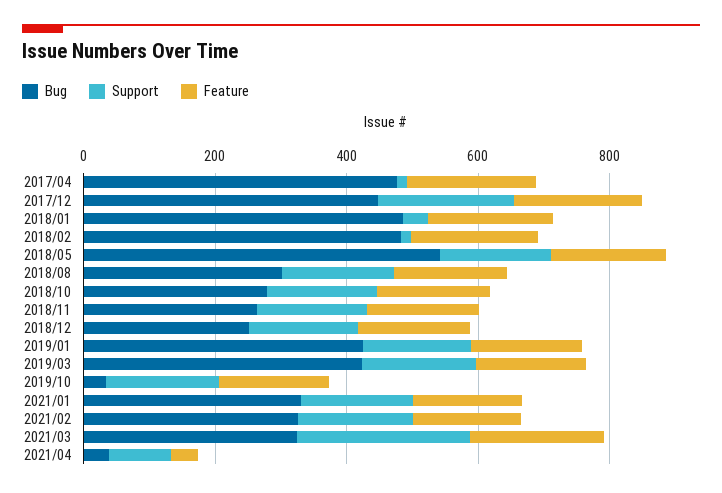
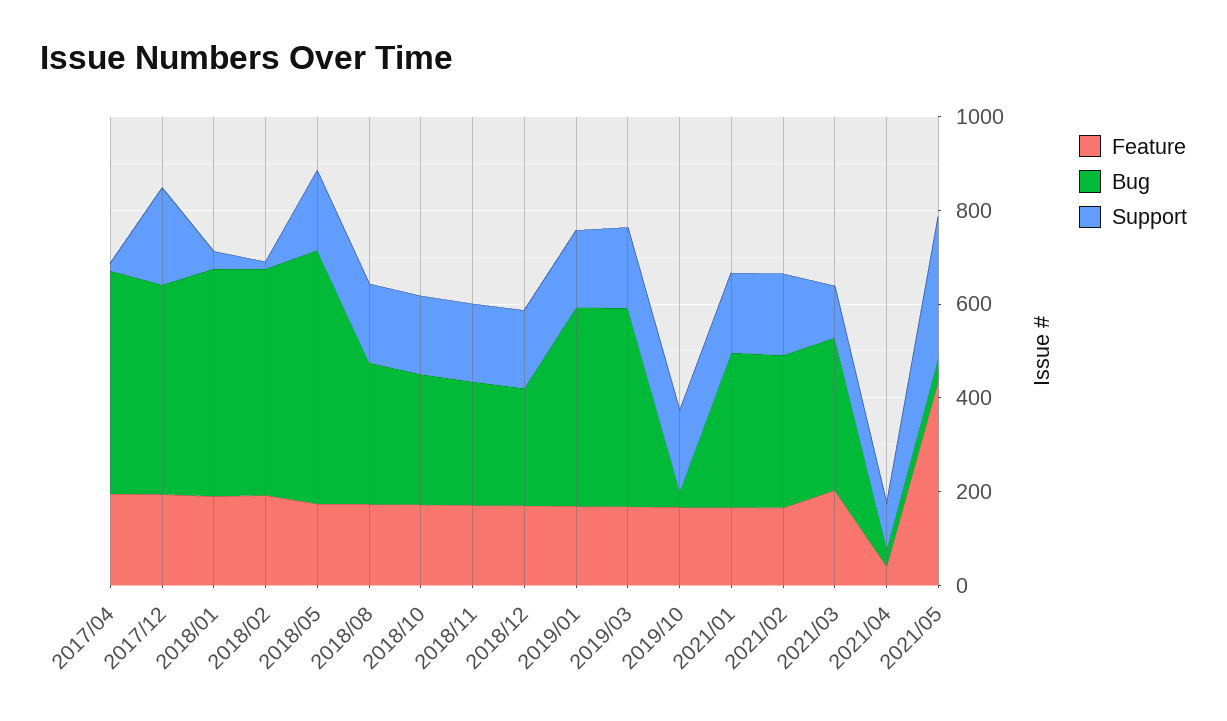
Support, 2021/03: 250 -> 100
Feature, 2021/05: none -> 450
Bug, 2021/05: none -> 50
Support, 2021/05: none -> 300

